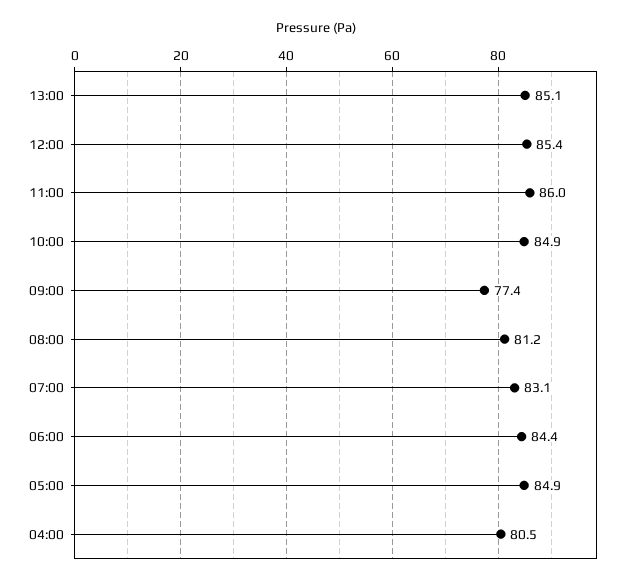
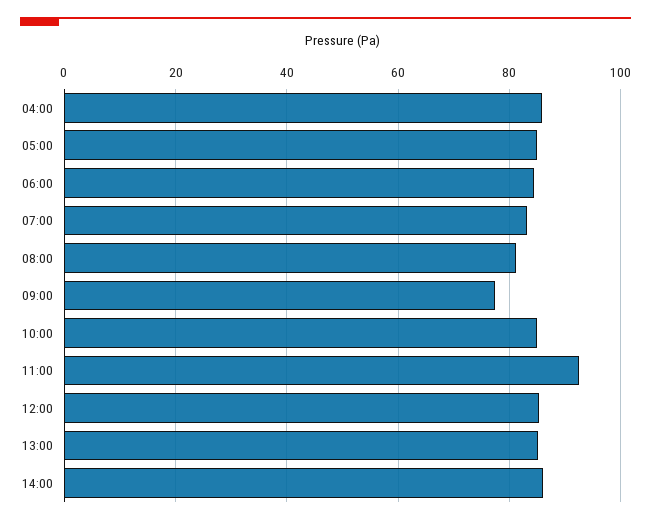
11:00: 86 -> 92
04:00: 80.5 -> 86
14:00: none -> 86

